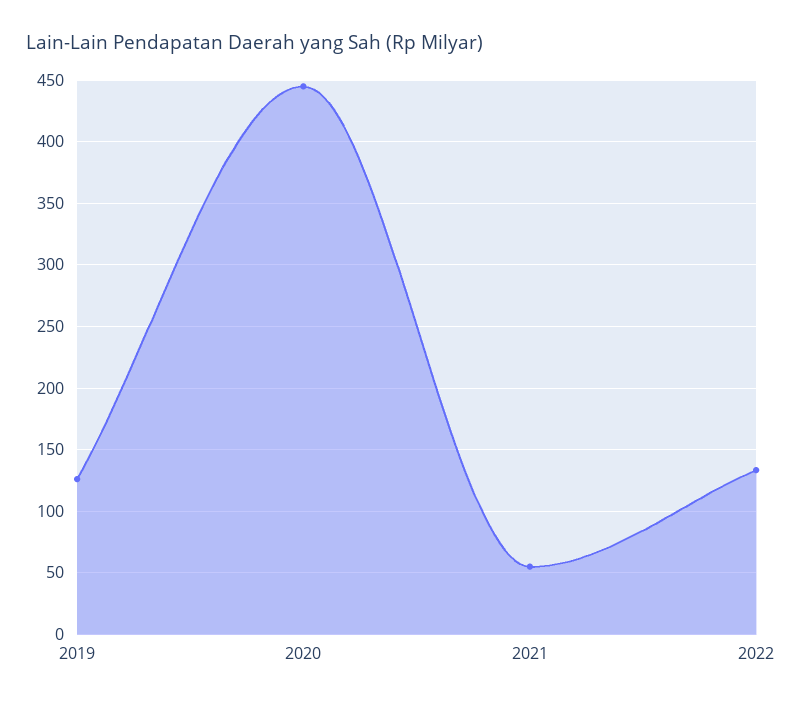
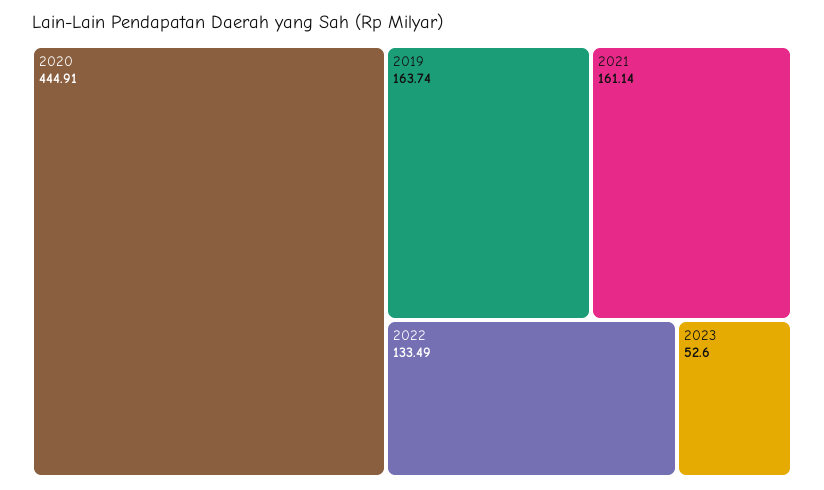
2019: 125 -> 163.74
2021: 55 -> 161.14
2023: none -> 52.6

